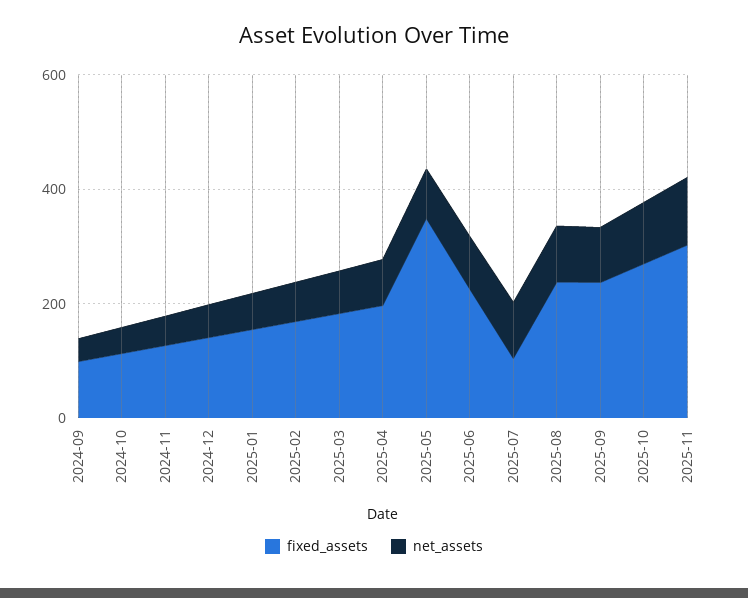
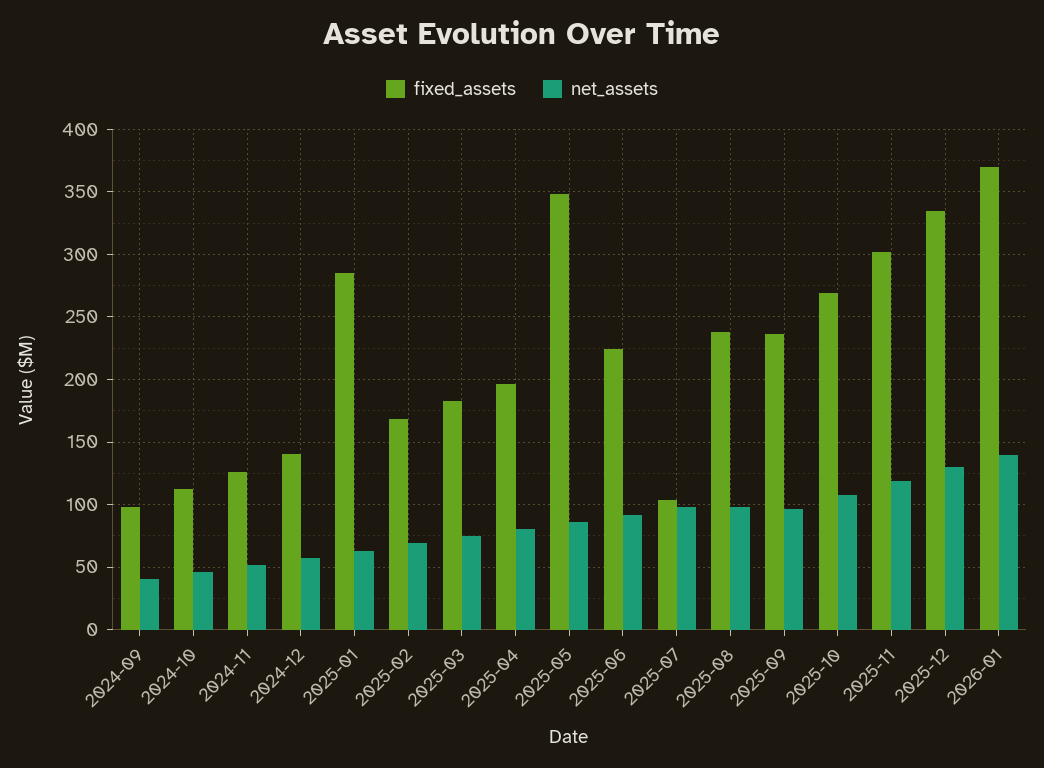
fixed_assets, 2025-01: 150 -> 285
fixed_assets, 2025-12: none -> 335
net_assets, 2025-12: none -> 130
fixed_assets, 2026-01: none -> 370
net_assets, 2026-01: none -> 140

